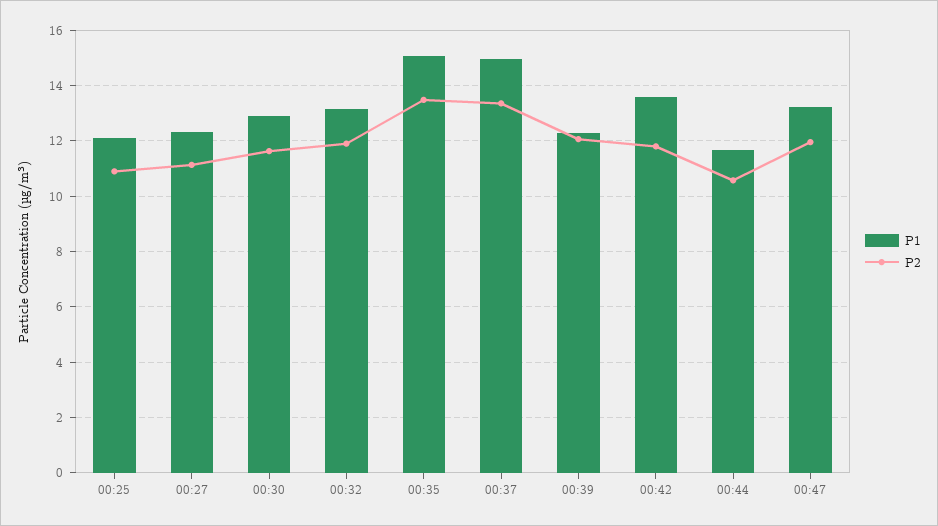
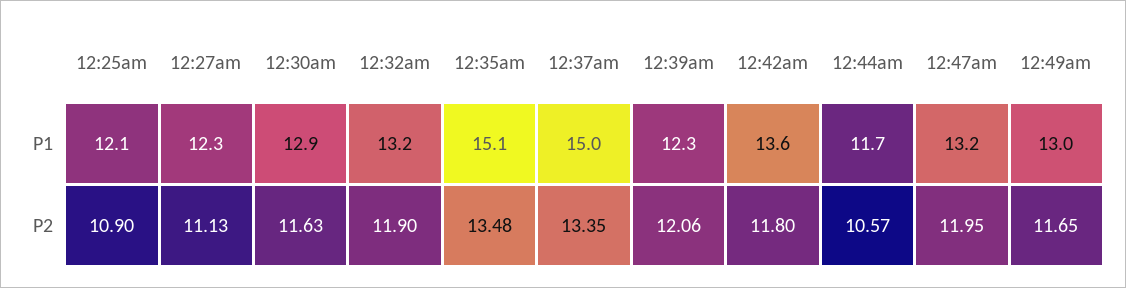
P1, 12:49am: none -> 13
P2, 12:49am: none -> 11.65

